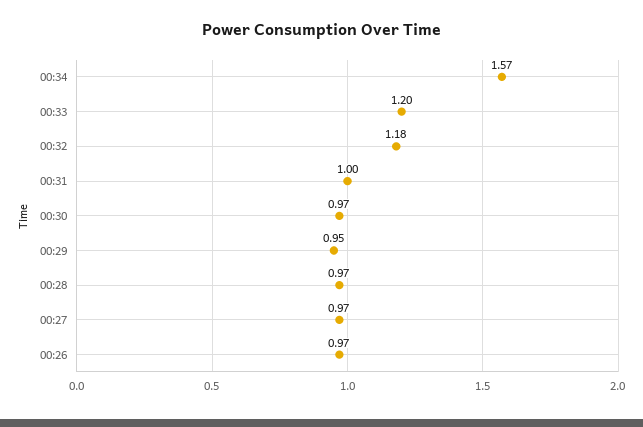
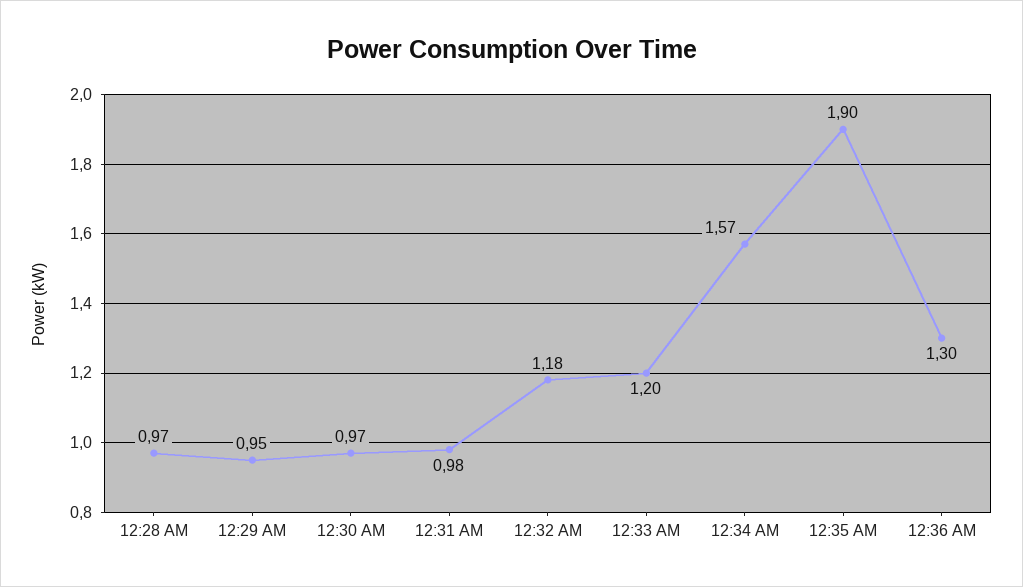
00:31: 1 -> 0.98
00:27: 0.97 -> none
00:26: 0.97 -> none
12:35 AM: none -> 1.9
12:36 AM: none -> 1.3

